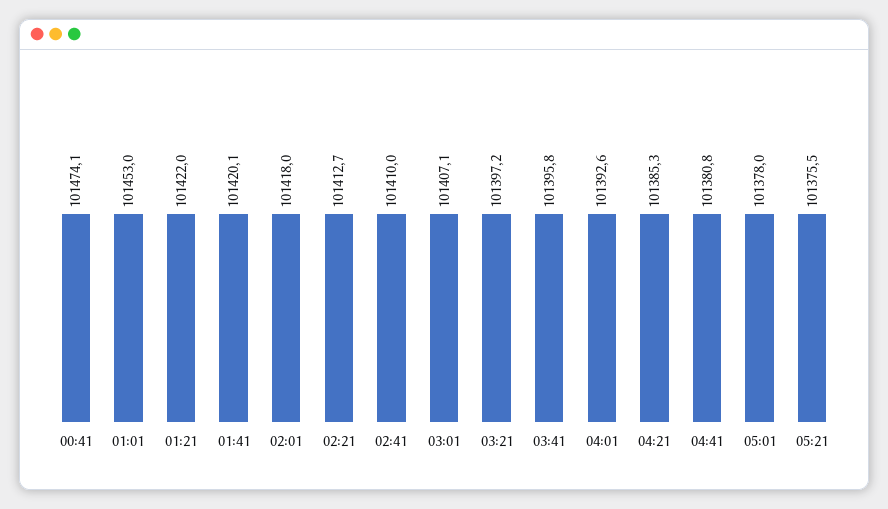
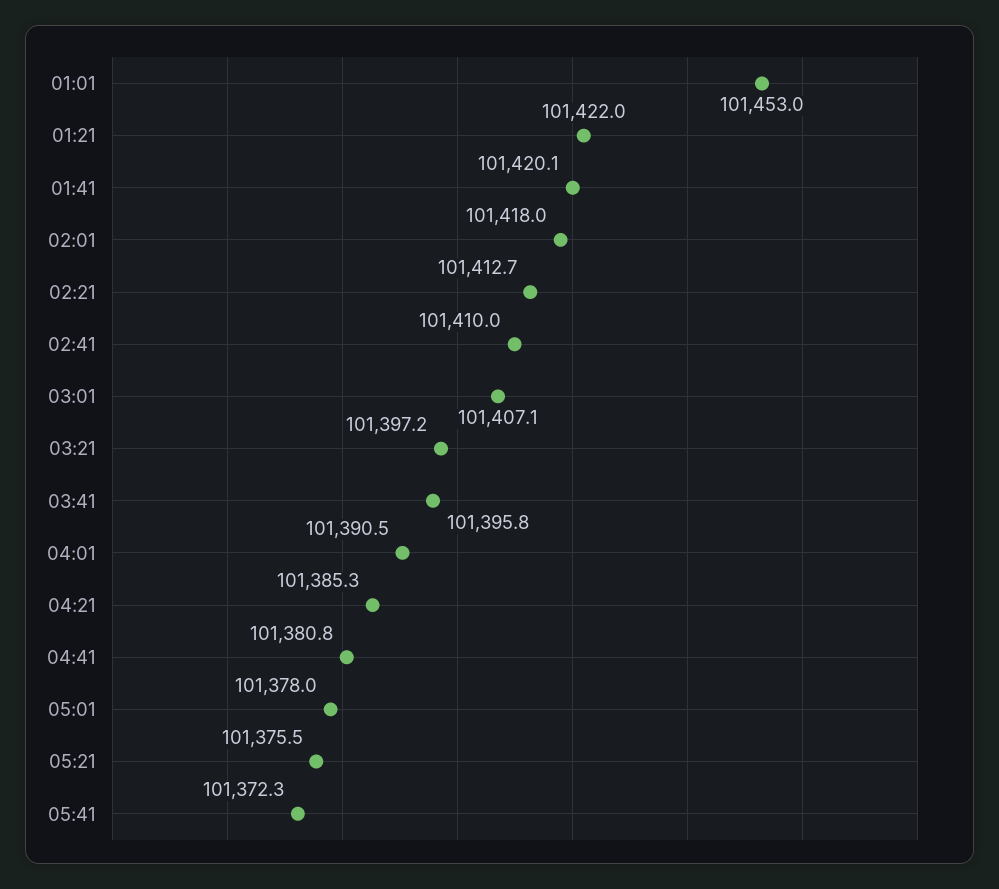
00:41: 101474.1 -> none
04:01: 101392.6 -> 101390.5
05:41: none -> 101372.3

